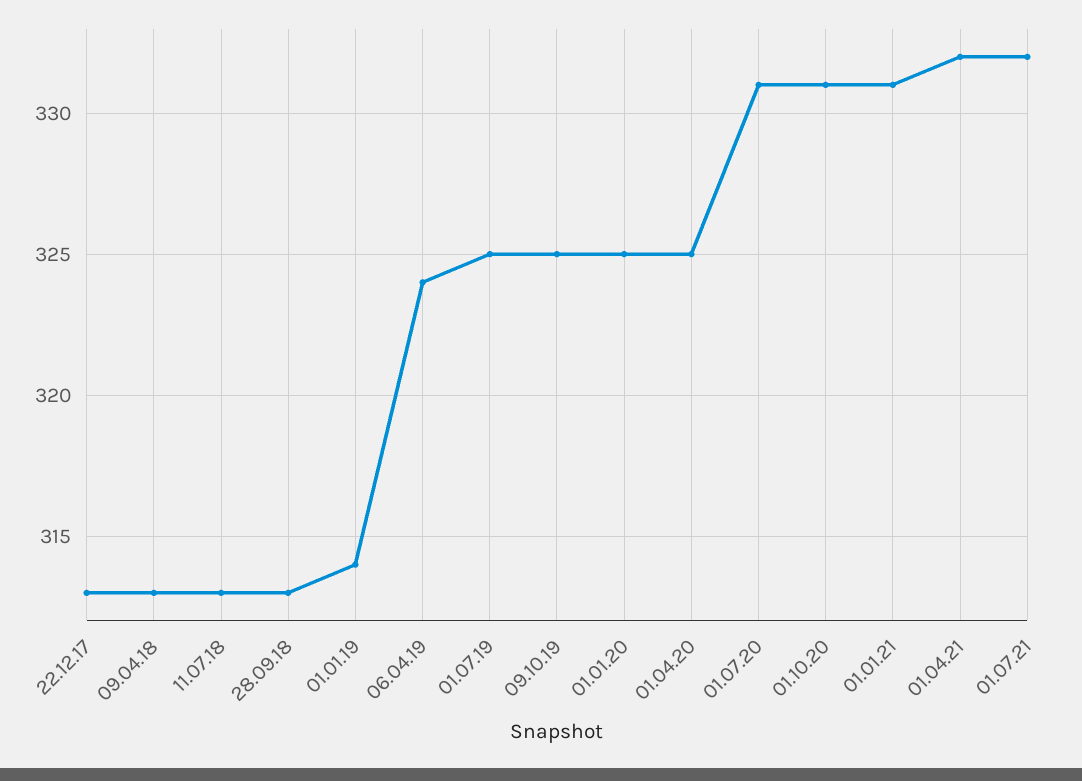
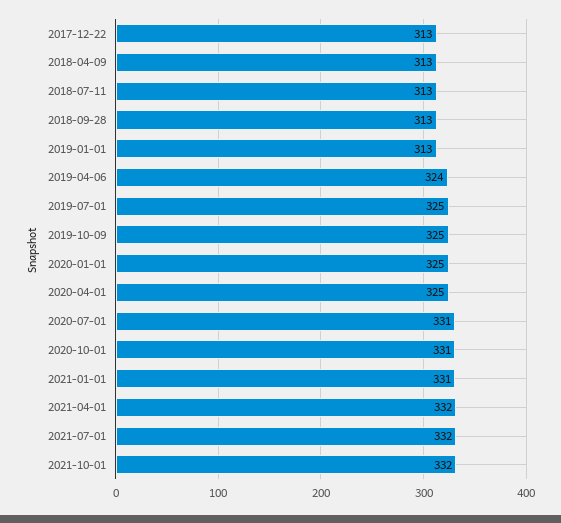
01.01.19: 314 -> 313
2021-10-01: none -> 332

